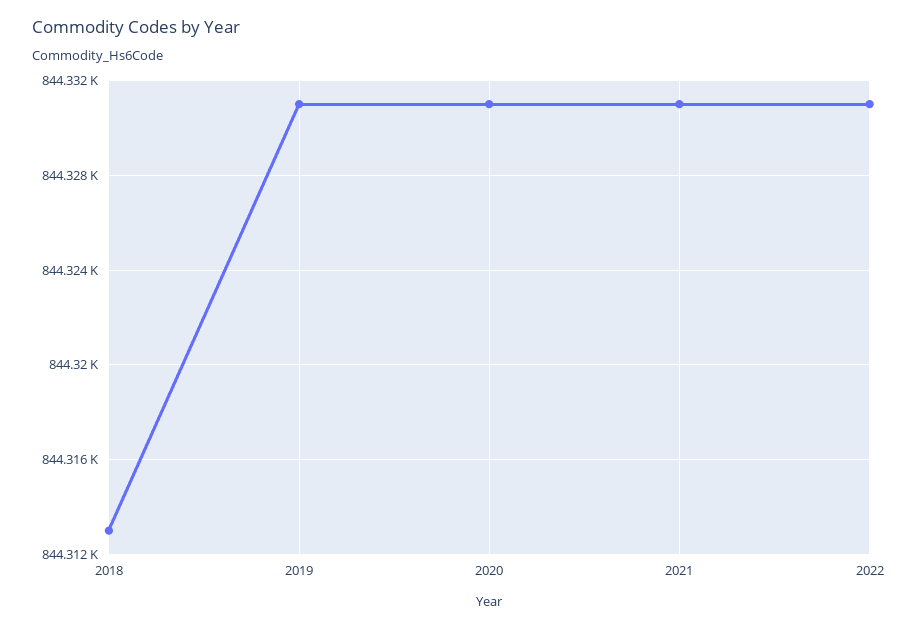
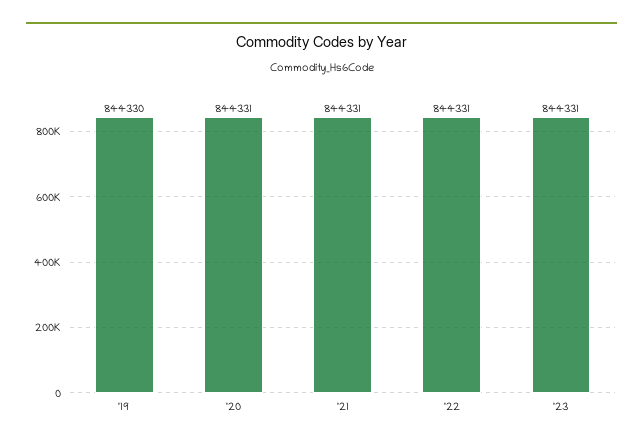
2018: 844313 -> none
2019: 844331 -> 844330
'23: none -> 844331

